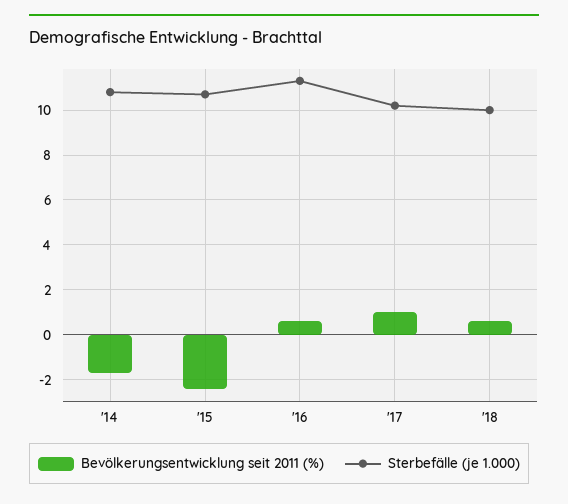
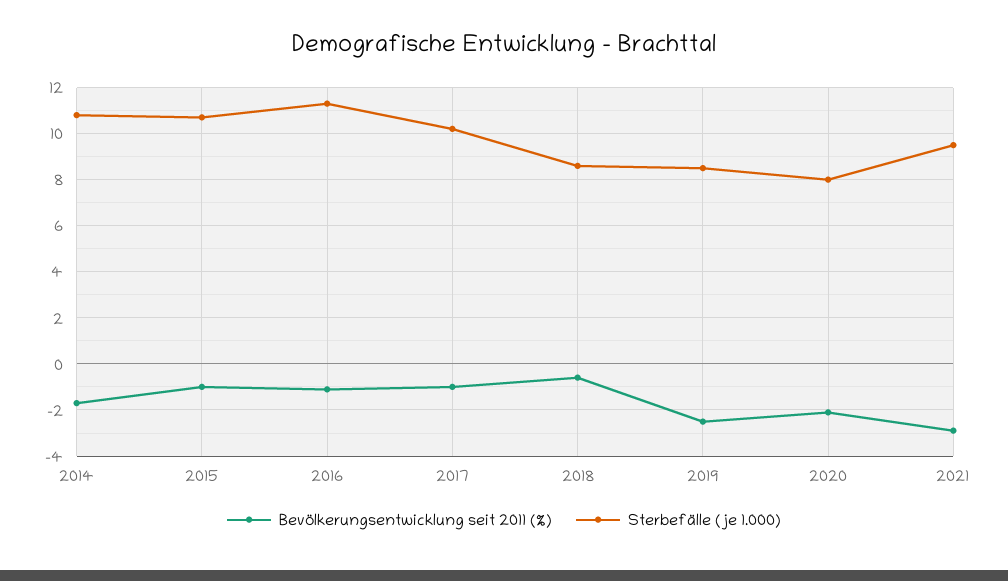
Bevölkerungsentwicklung seit 2011 (%), '15: -2.5 -> -1
Bevölkerungsentwicklung seit 2011 (%), '16: 0.5 -> -1
Bevölkerungsentwicklung seit 2011 (%), '17: 1 -> -1
Bevölkerungsentwicklung seit 2011 (%), '18: 0.5 -> -0.5
Sterbefälle (je 1.000), '18: 10 -> 8.5
Bevölkerungsentwicklung seit 2011 (%), 2019: none -> -2.5
Sterbefälle (je 1.000), 2019: none -> 8.5
Bevölkerungsentwicklung seit 2011 (%), 2020: none -> -2
Sterbefälle (je 1.000), 2020: none -> 8
Bevölkerungsentwicklung seit 2011 (%), 2021: none -> -3
Sterbefälle (je 1.000), 2021: none -> 9.5

